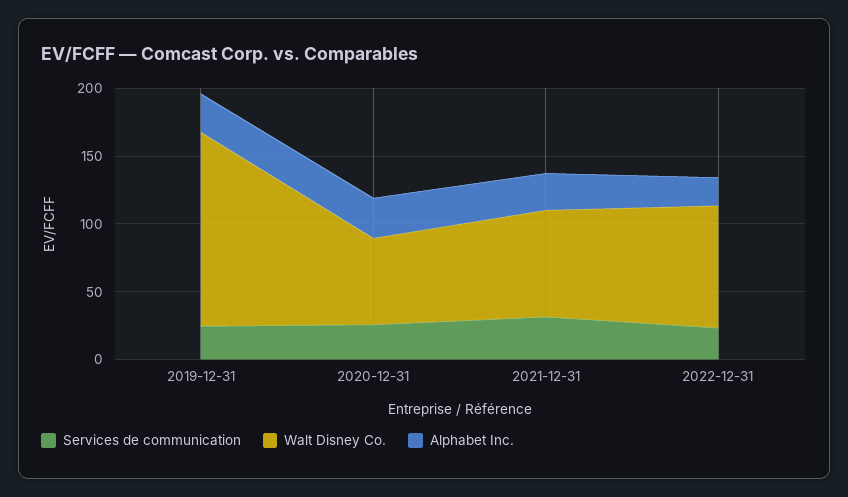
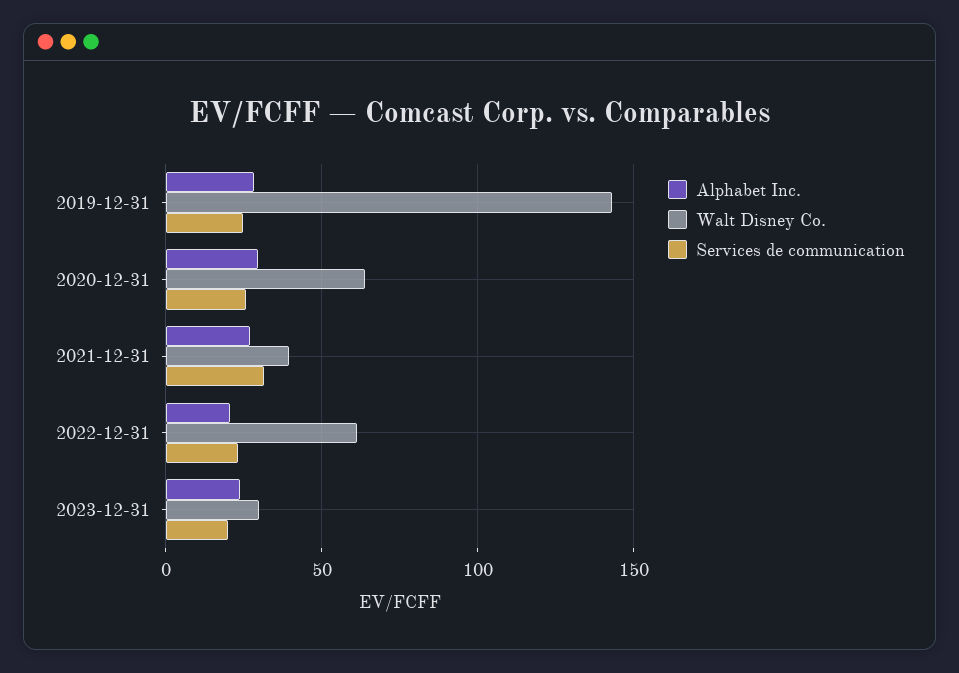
Walt Disney Co., 2021-12-31: 80 -> 40
Walt Disney Co., 2022-12-31: 90 -> 60
Alphabet Inc., 2023-12-31: none -> 25
Walt Disney Co., 2023-12-31: none -> 30
Services de communication, 2023-12-31: none -> 20

